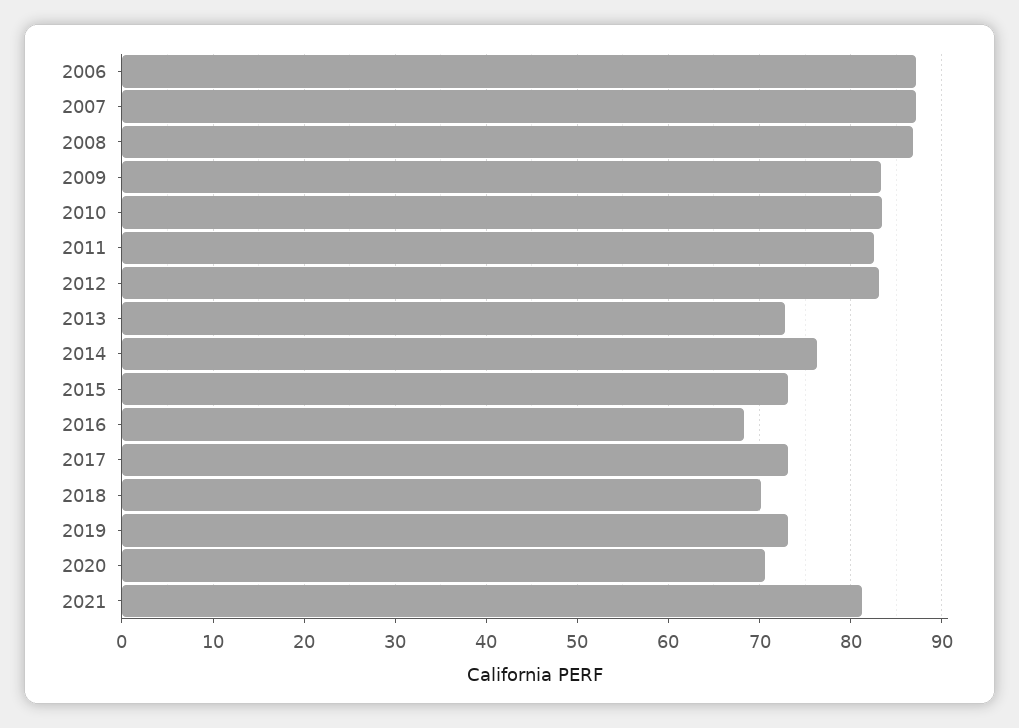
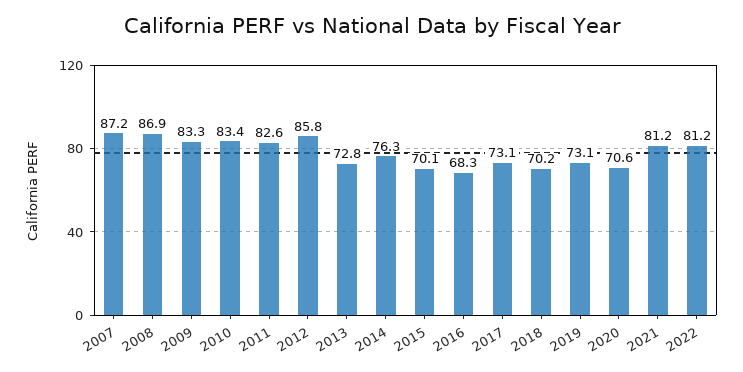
2006: 87 -> none
2012: 83 -> 85.8
2015: 73 -> 70.1
2022: none -> 81.2

